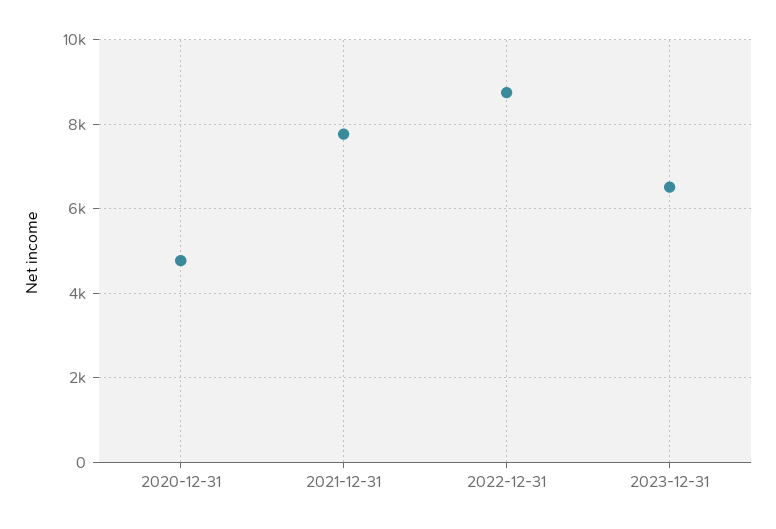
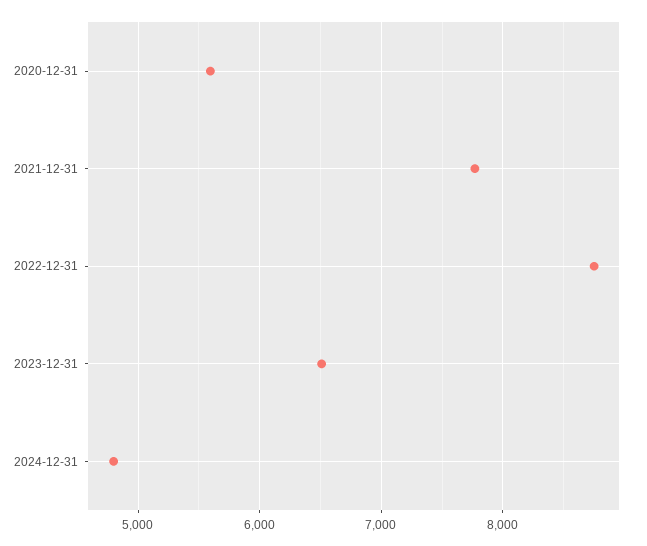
2020-12-31: 4800 -> 5600
2024-12-31: none -> 4800

